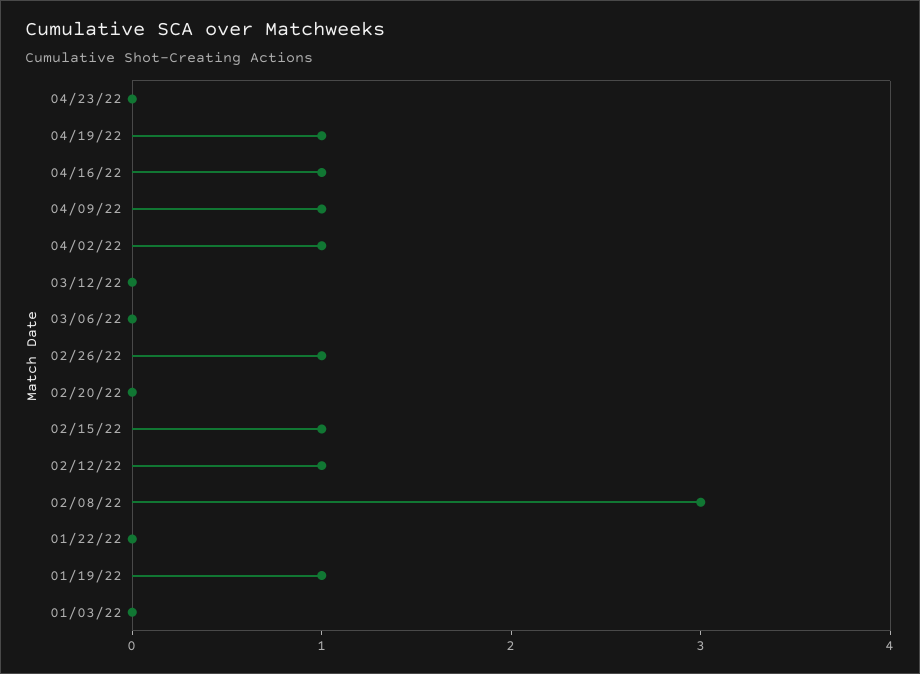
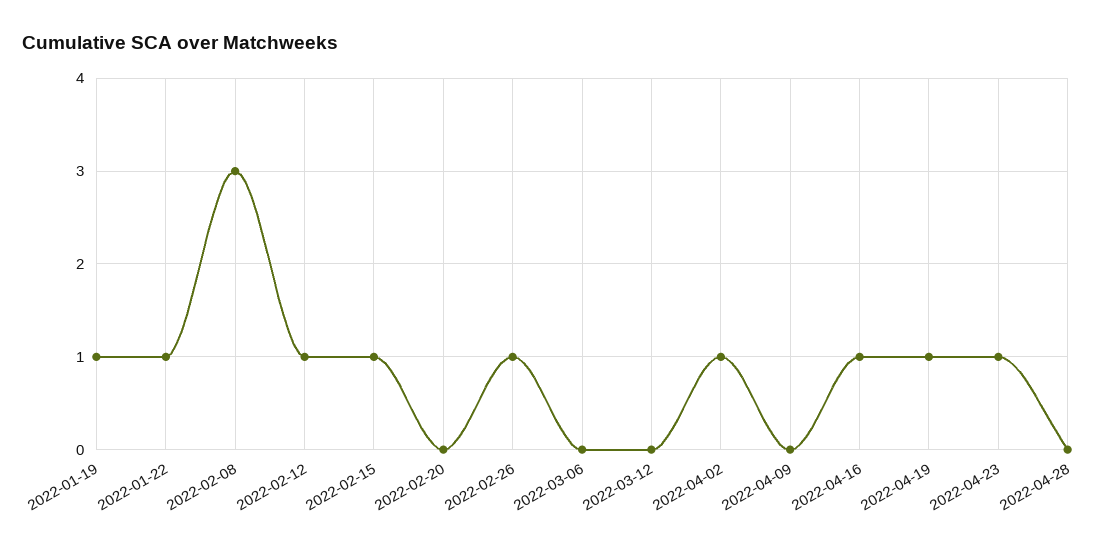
04/23/22: 0 -> 1
04/09/22: 1 -> 0
01/22/22: 0 -> 1
01/03/22: 0 -> none
2022-04-28: none -> 0

